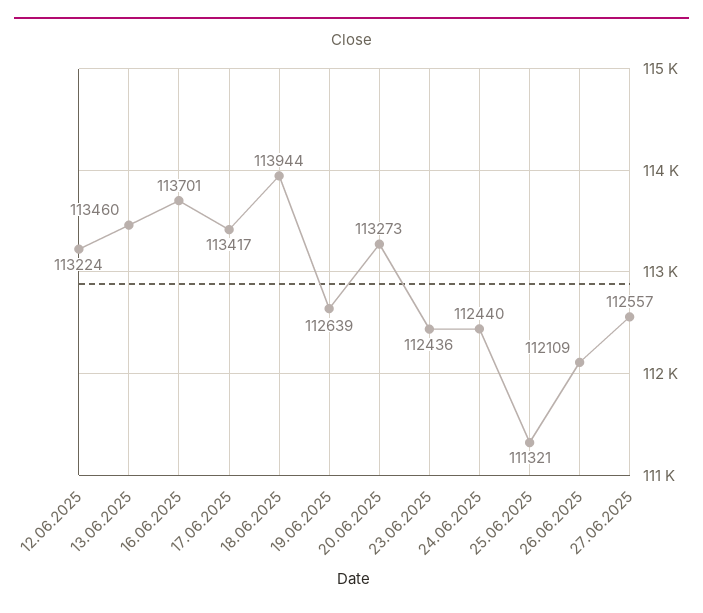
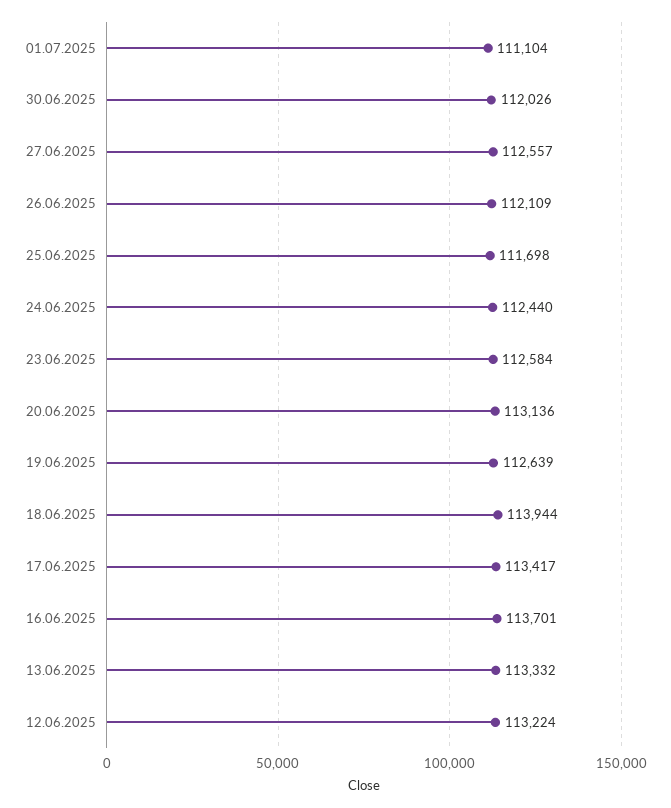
13.06.2025: 113460 -> 113332
20.06.2025: 113273 -> 113136
23.06.2025: 112436 -> 112584
25.06.2025: 111321 -> 111698
01.07.2025: none -> 111104
30.06.2025: none -> 112026

